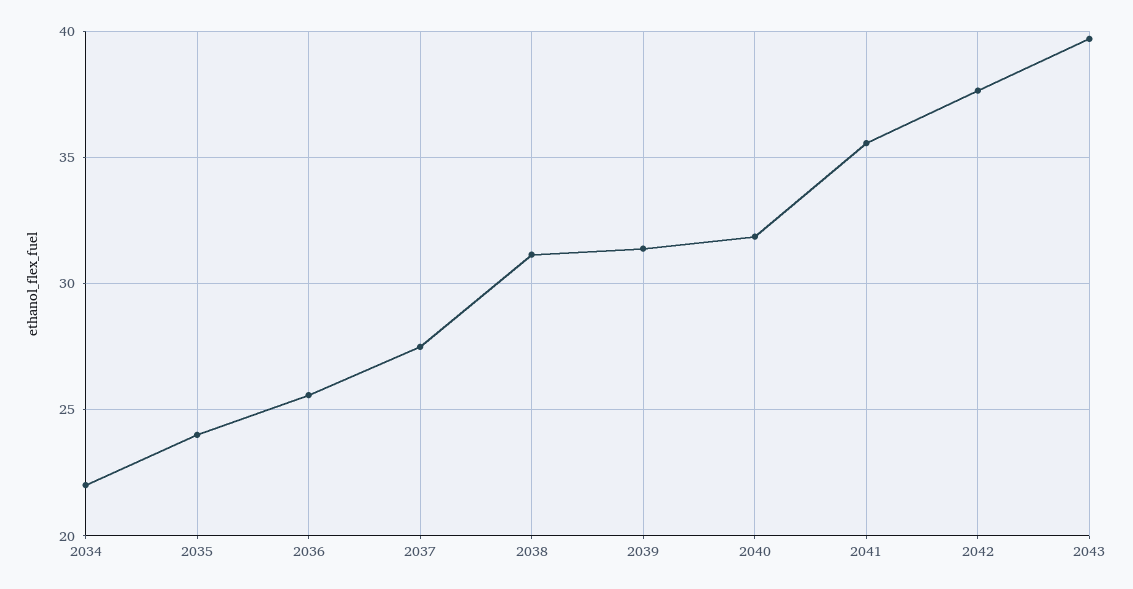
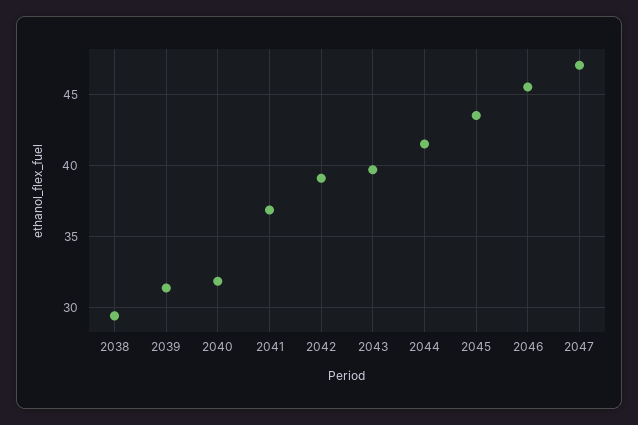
2034: 22 -> none
2035: 24 -> none
2036: 25.5 -> none
2037: 27.5 -> none
2038: 31 -> 29.5
2041: 35.5 -> 37
2042: 37.5 -> 39
2044: none -> 41.5
2045: none -> 43.5
2046: none -> 45.5
2047: none -> 47

